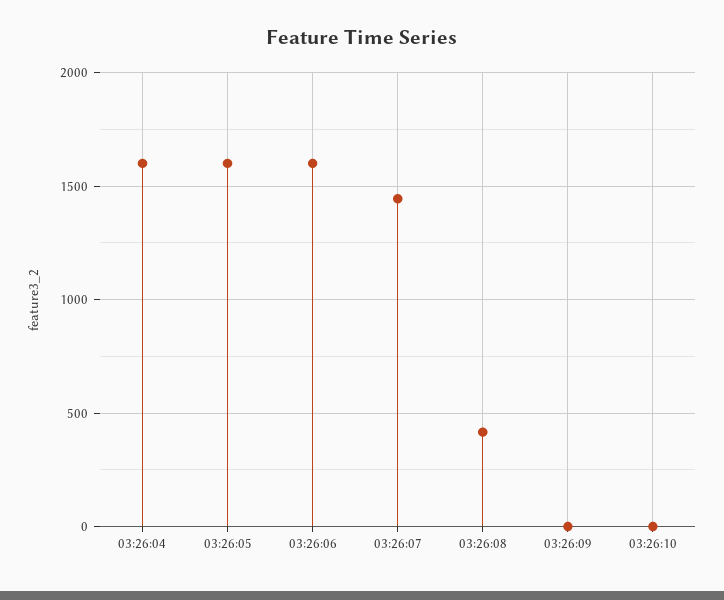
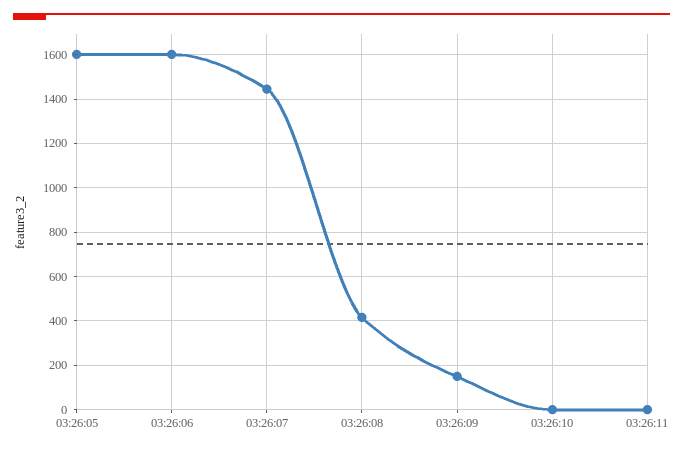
03:26:04: 1600 -> none
03:26:09: 0 -> 150
03:26:11: none -> 0

